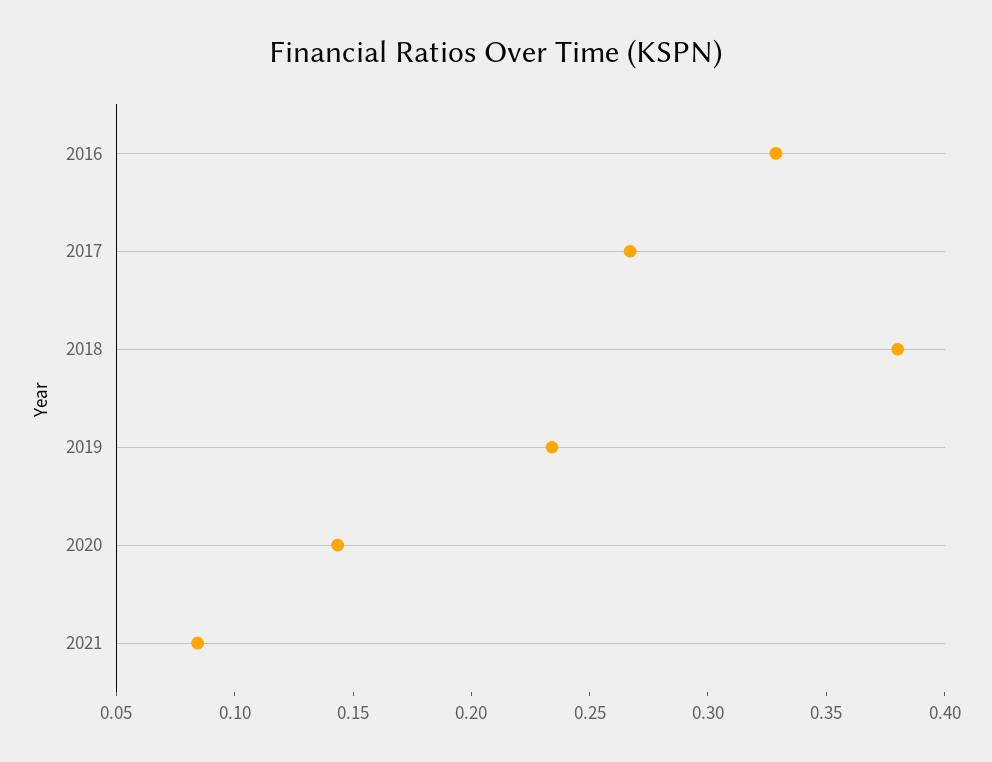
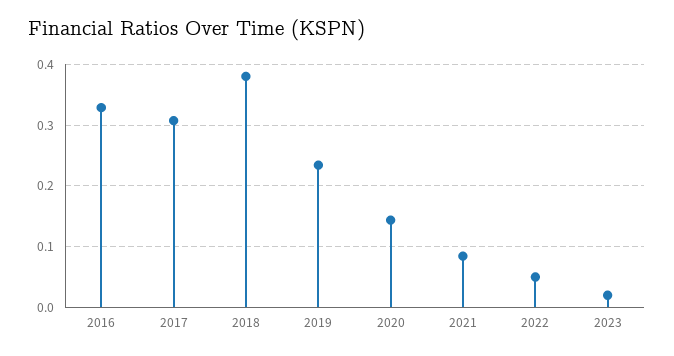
2017: 0.27 -> 0.31
2022: none -> 0.05
2023: none -> 0.02

